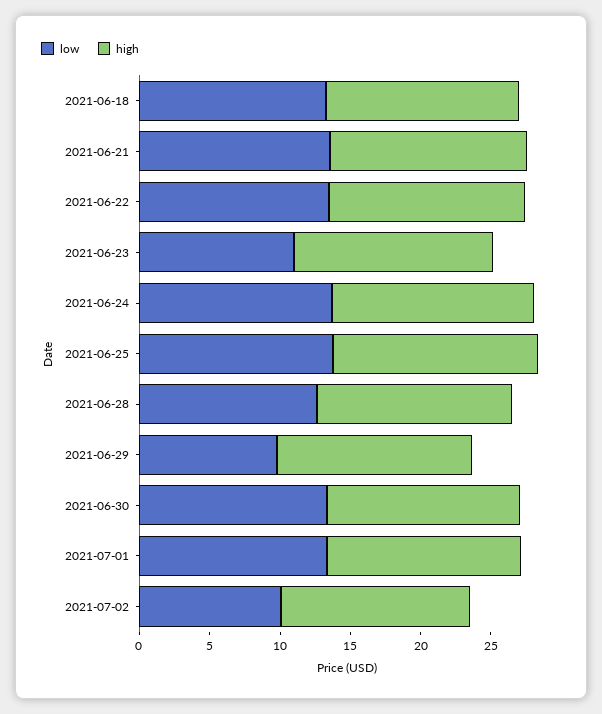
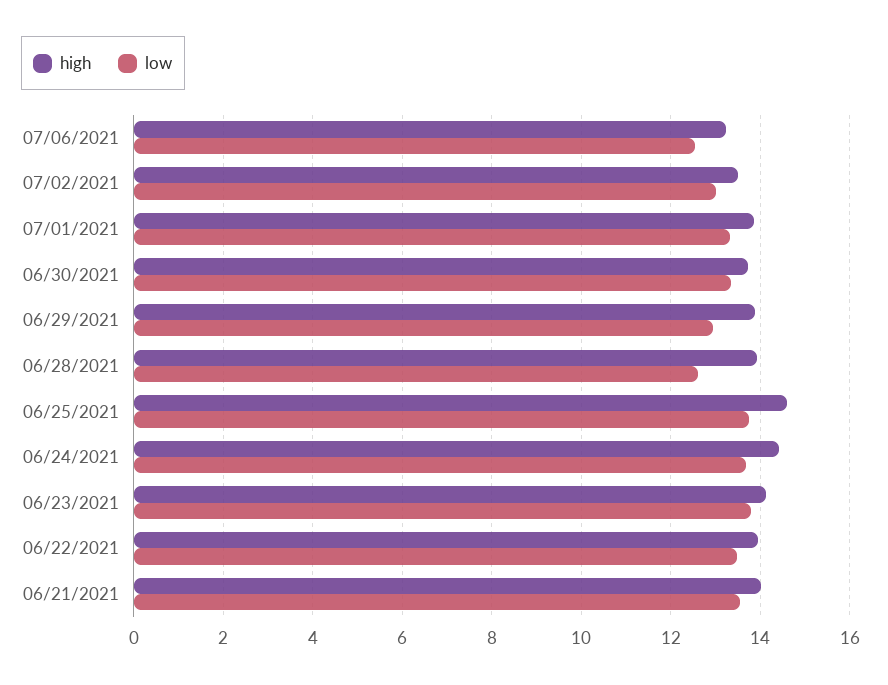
low, 2021-06-18: 13 -> none
high, 2021-06-18: 14 -> none
low, 2021-06-23: 11 -> 13.8
low, 2021-06-29: 10 -> 13
low, 2021-07-02: 10 -> 13
high, 07/06/2021: none -> 13.2
low, 07/06/2021: none -> 12.6

